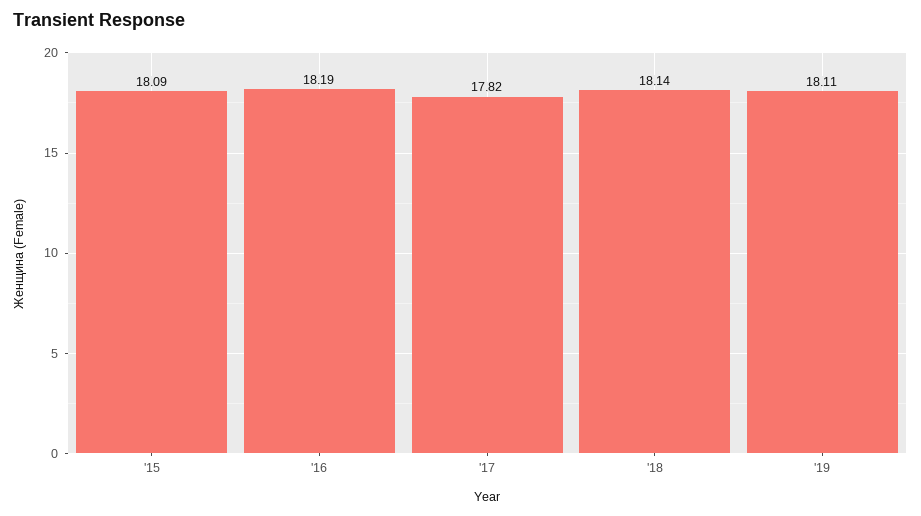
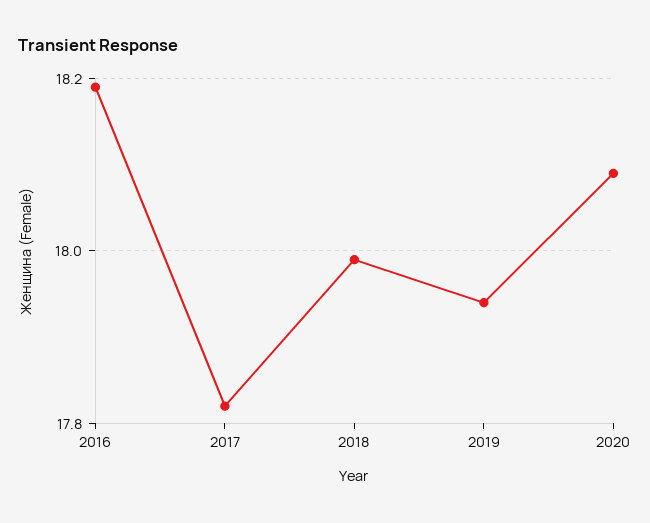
'15: 18.09 -> none
'18: 18.14 -> 18
'19: 18.11 -> 17.95
2020: none -> 18.1

